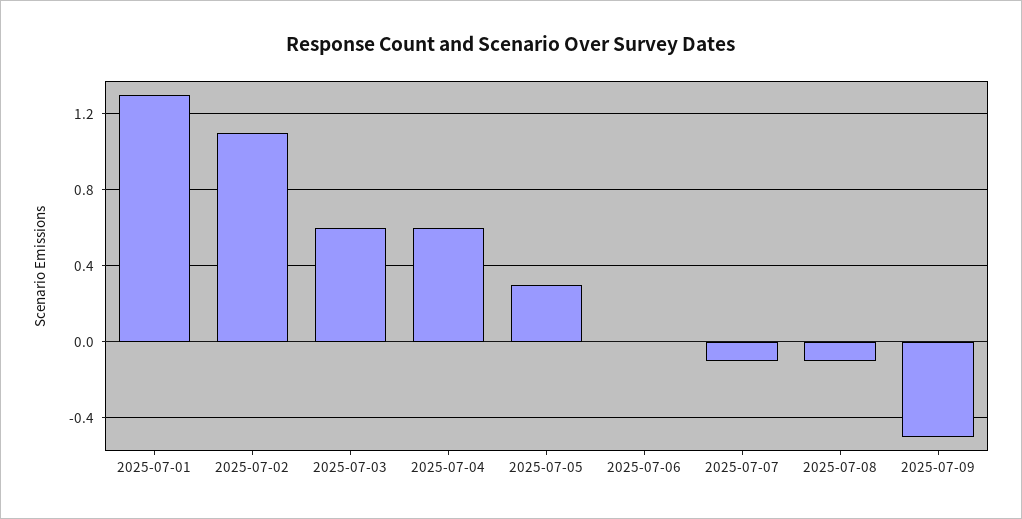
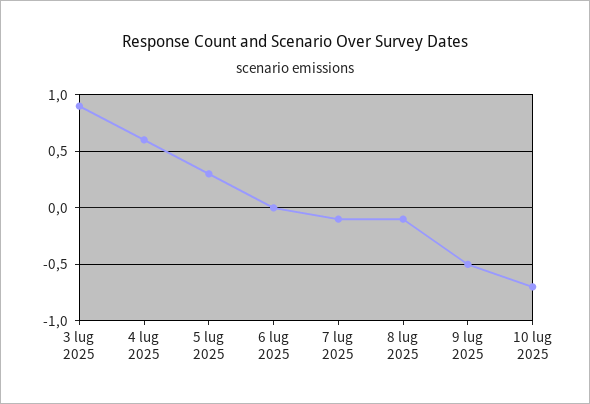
2025-07-01: 1.3 -> none
2025-07-02: 1.1 -> none
2025-07-03: 0.6 -> 0.9
10 lug 2025: none -> -0.7

